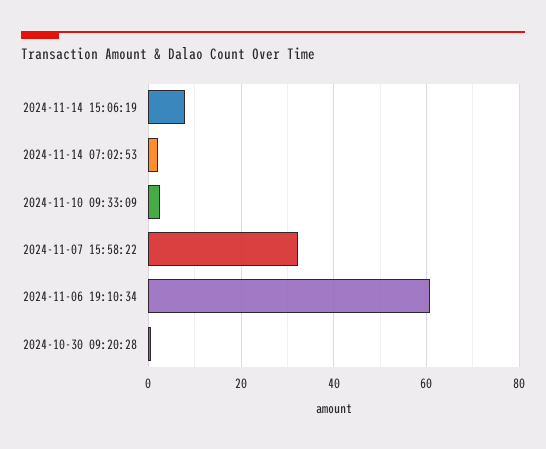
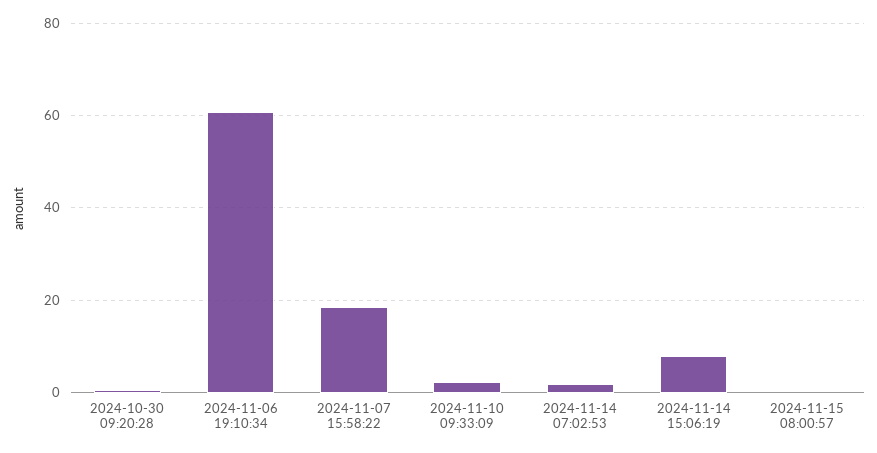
2024-11-07 15:58:22: 32 -> 18
2024-11-15 08:00:57: none -> 0

